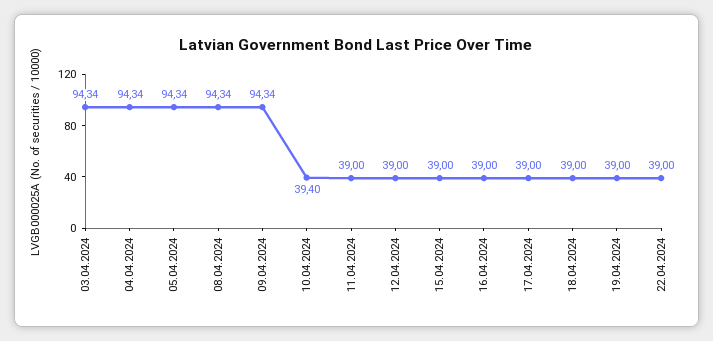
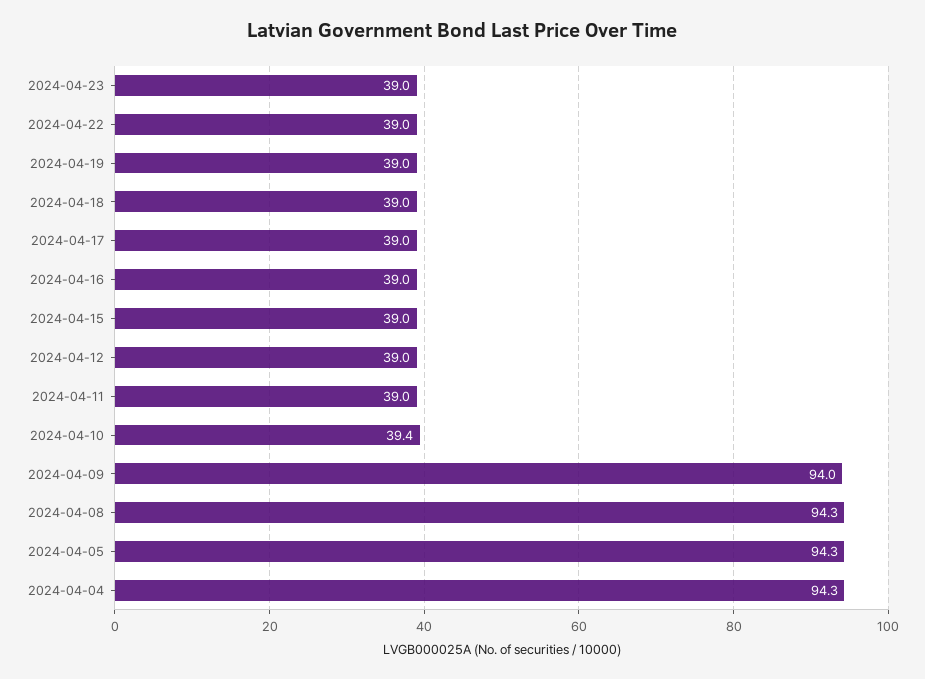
03.04.2024: 94.34 -> none
09.04.2024: 94.34 -> 94
2024-04-23: none -> 39

